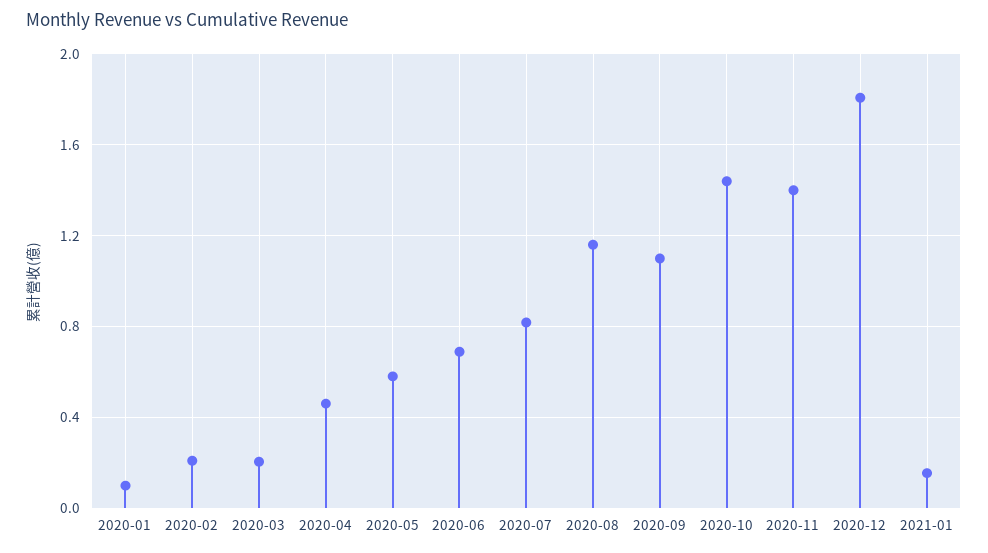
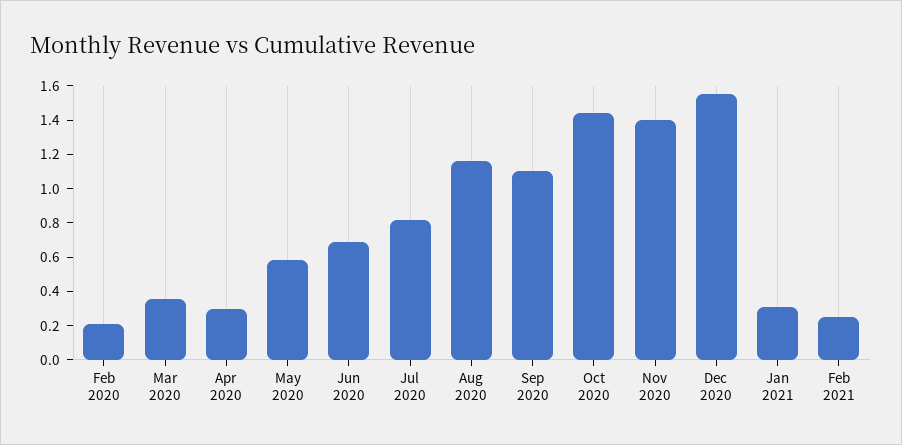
2020-01: 0.1 -> none
2020-03: 0.2 -> 0.35
2020-04: 0.45 -> 0.3
2020-12: 1.8 -> 1.55
2021-01: 0.15 -> 0.3
Feb 2021: none -> 0.25

